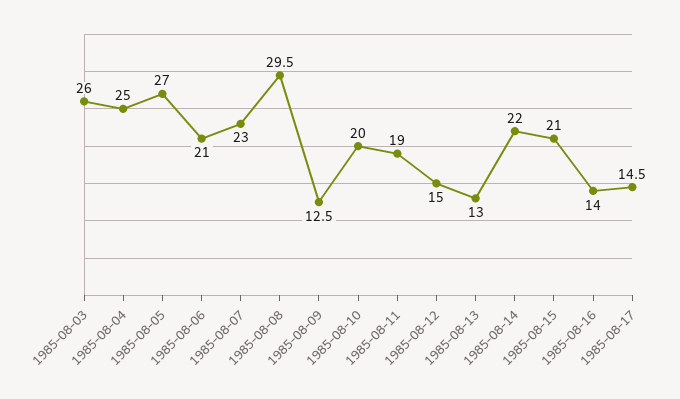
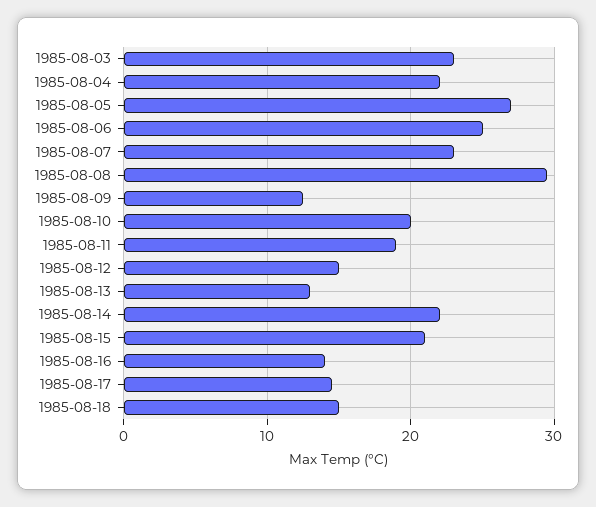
1985-08-03: 26 -> 23
1985-08-04: 25 -> 22
1985-08-06: 21 -> 25
1985-08-18: none -> 15

